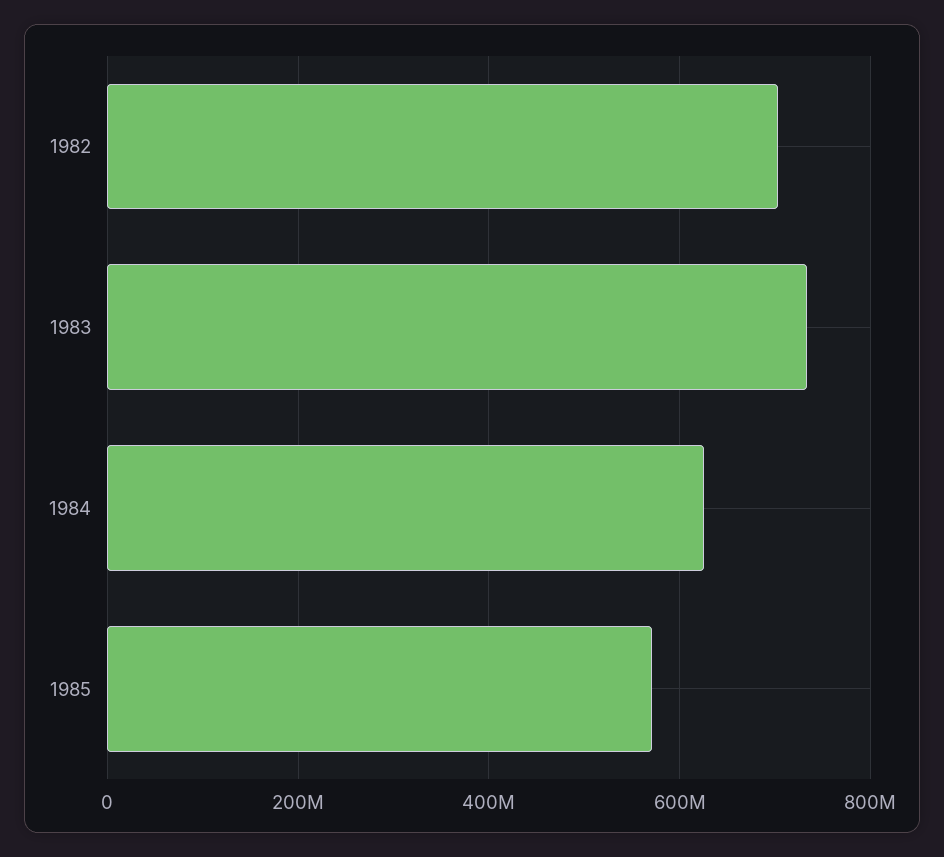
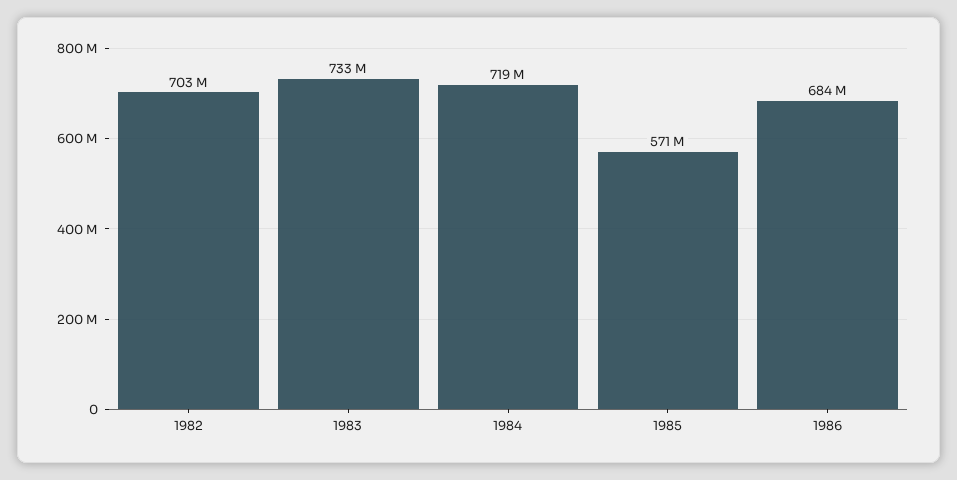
1984: 620000000 -> 719000000
1986: none -> 684000000

